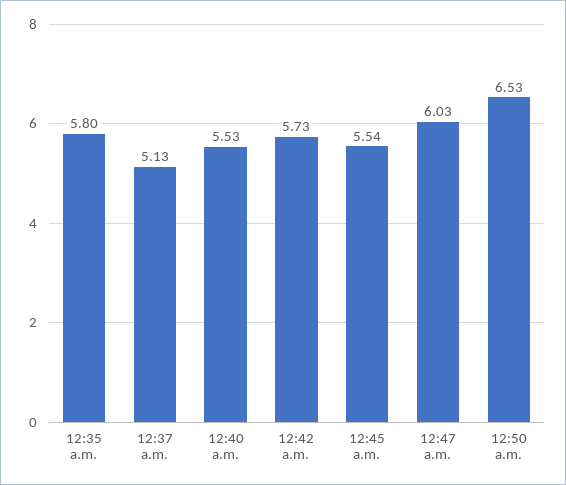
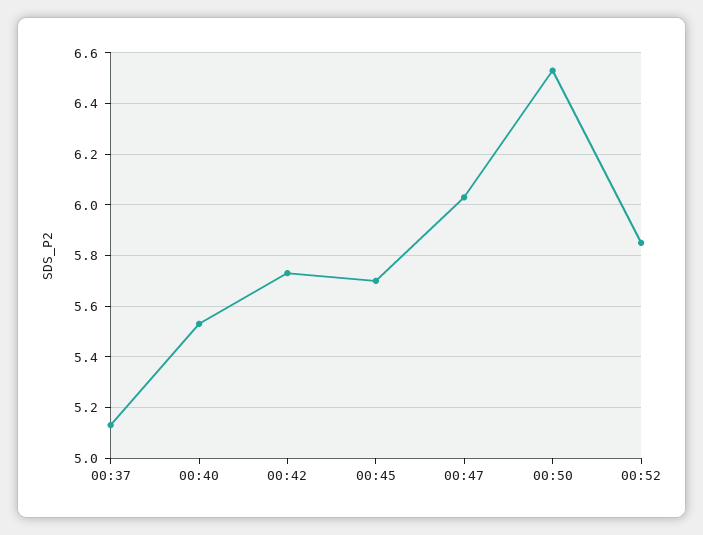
12:35 a.m.: 5.8 -> none
12:45 a.m.: 5.54 -> 5.7
00:52: none -> 5.85

